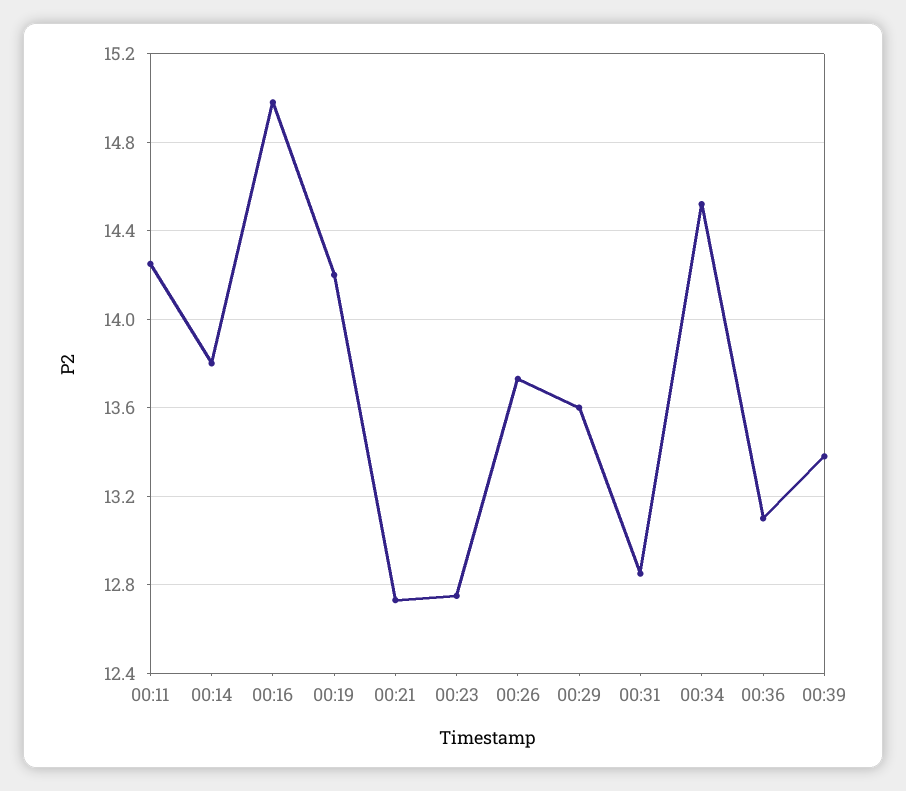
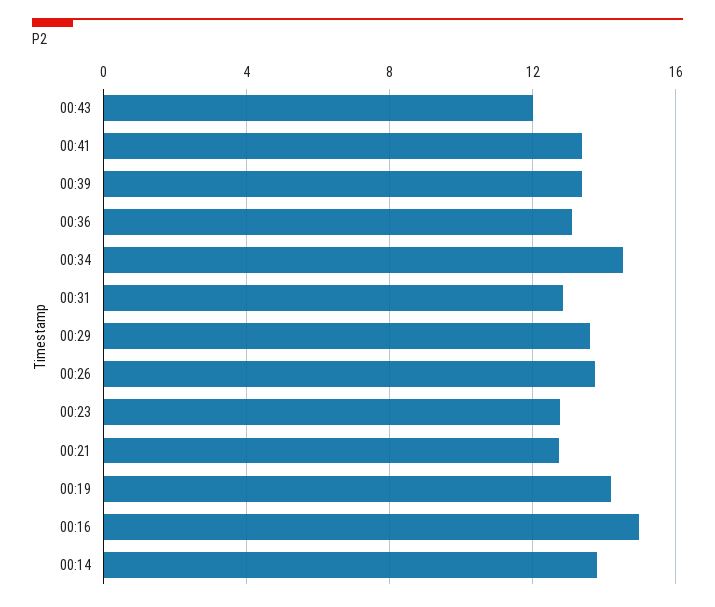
00:11: 14.25 -> none
00:43: none -> 12
00:41: none -> 13.5

